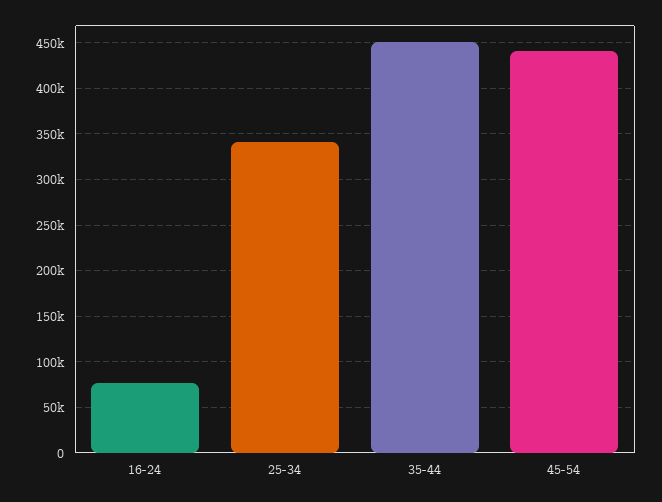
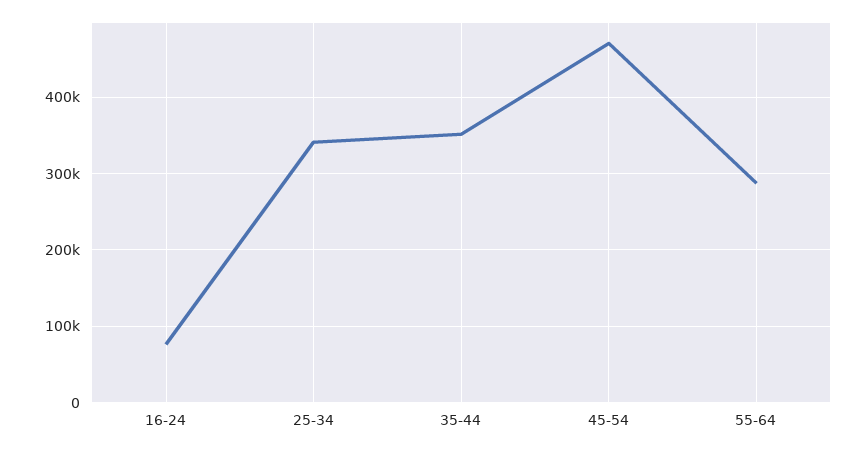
35-44: 450000 -> 350000
45-54: 440000 -> 470000
55-64: none -> 290000

